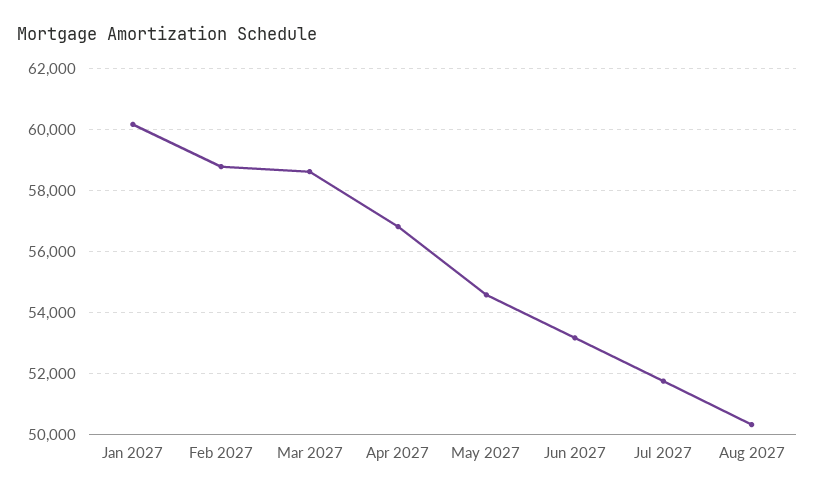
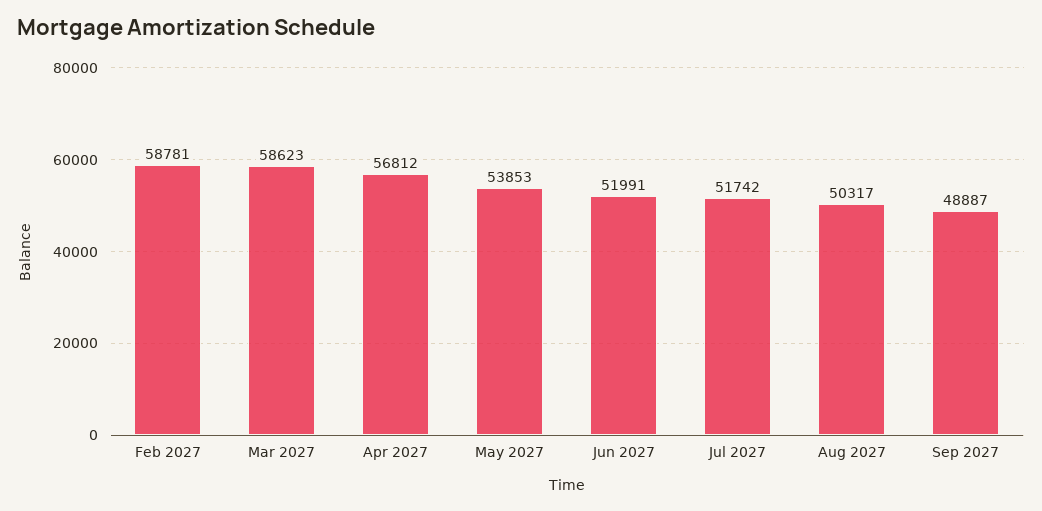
Jan 2027: 60200 -> none
May 2027: 54600 -> 53853
Jun 2027: 53200 -> 51991
Sep 2027: none -> 48887

